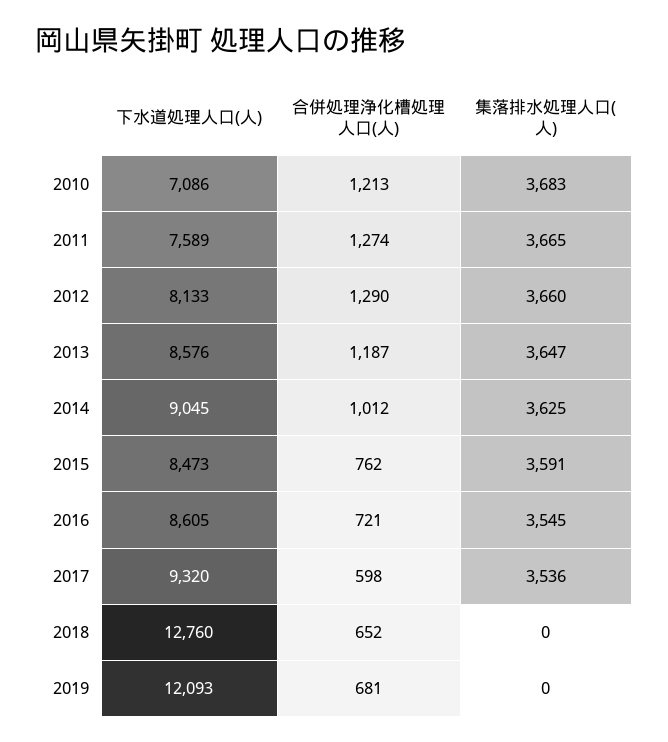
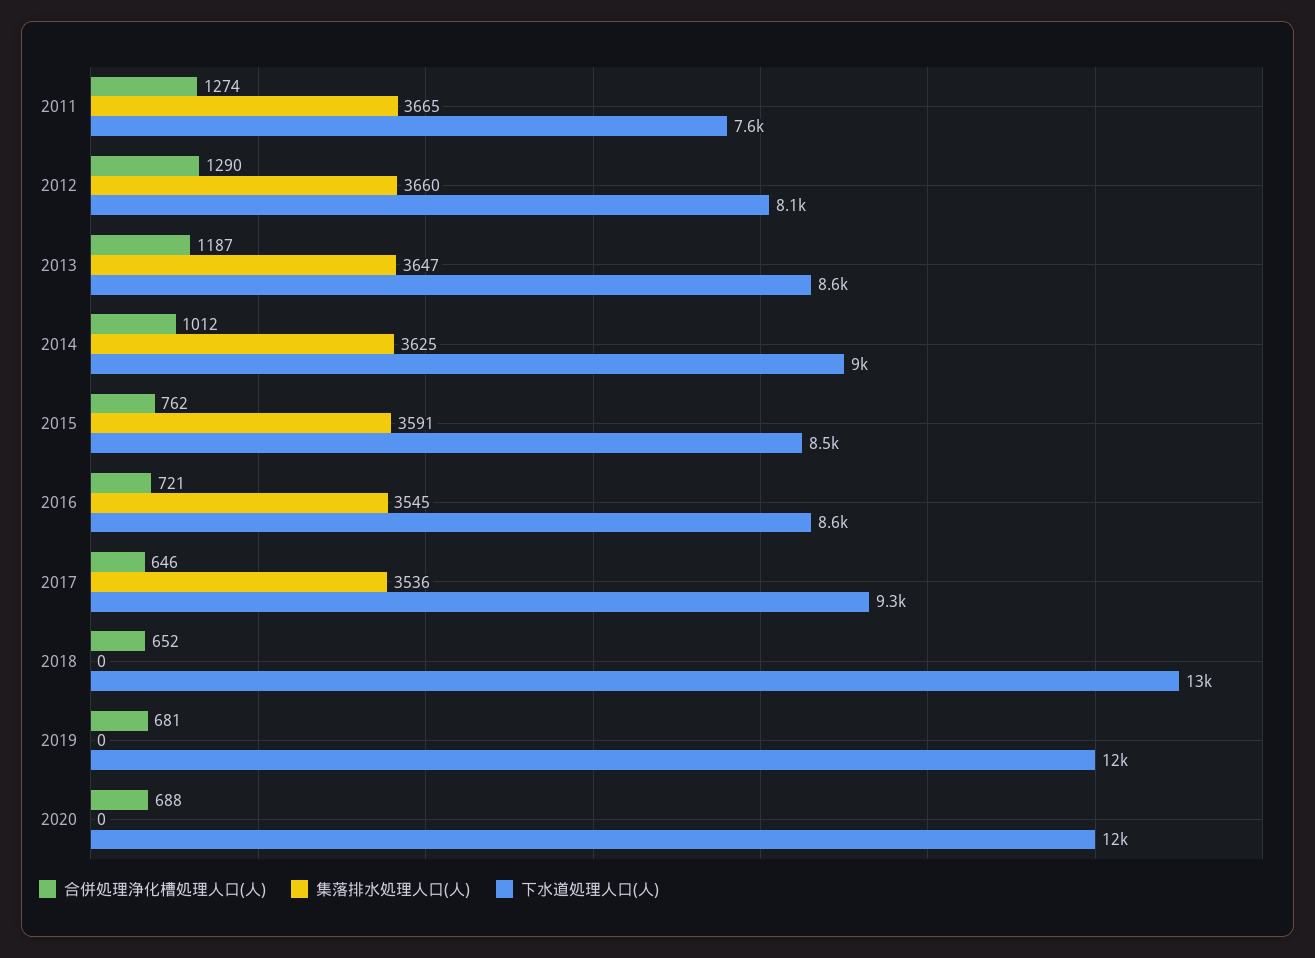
下水道処理人口(人), 2010: 7086 -> none
合併処理浄化槽処理人口(人), 2010: 1213 -> none
集落排水処理人口(人), 2010: 3683 -> none
合併処理浄化槽処理人口(人), 2017: 598 -> 646
合併処理浄化槽処理人口(人), 2020: none -> 688
集落排水処理人口(人), 2020: none -> 0
下水道処理人口(人), 2020: none -> 12000

